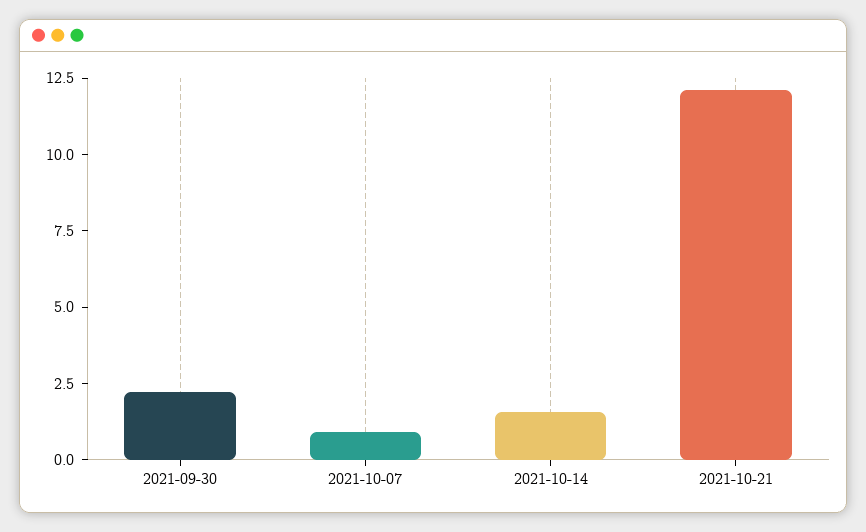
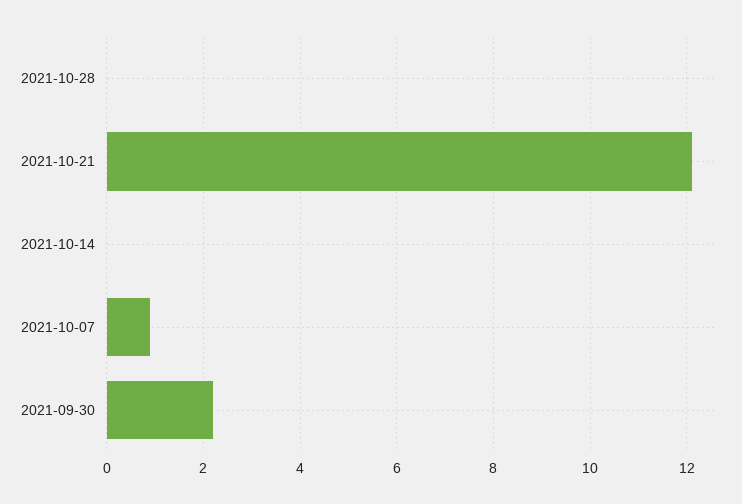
2021-10-14: 1.5 -> 0
2021-10-28: none -> 0

